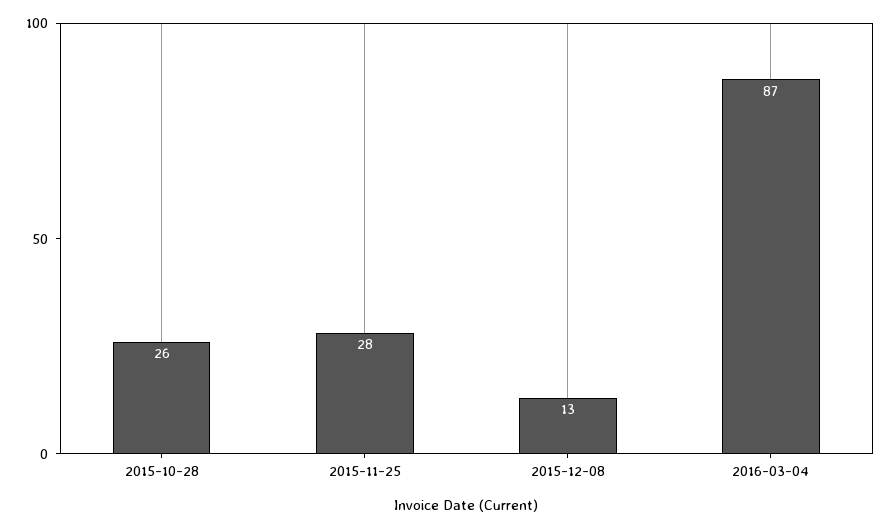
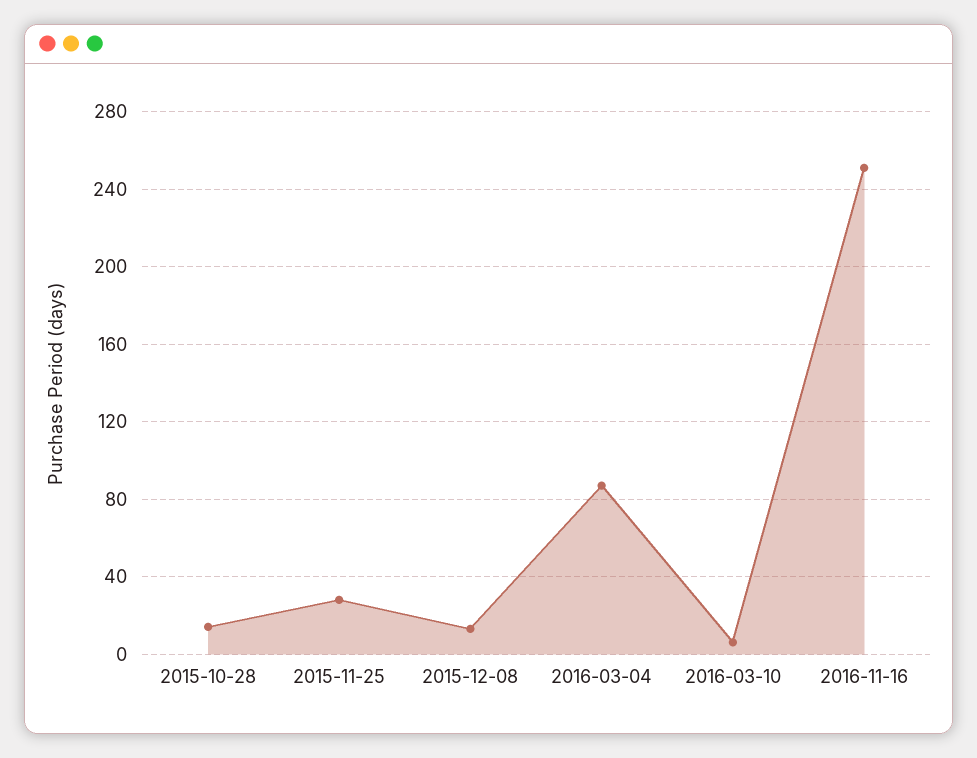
2015-10-28: 26 -> 15
2016-03-10: none -> 5
2016-11-16: none -> 250

